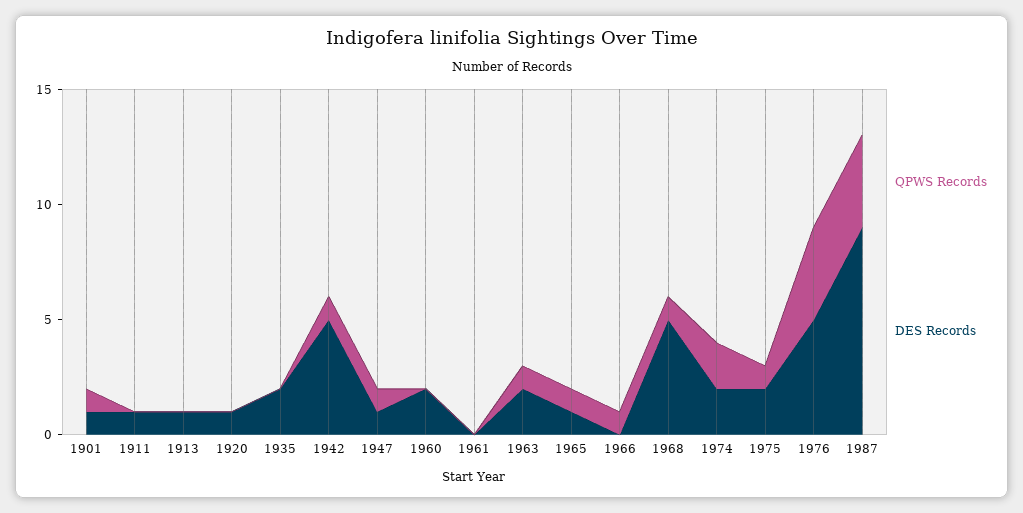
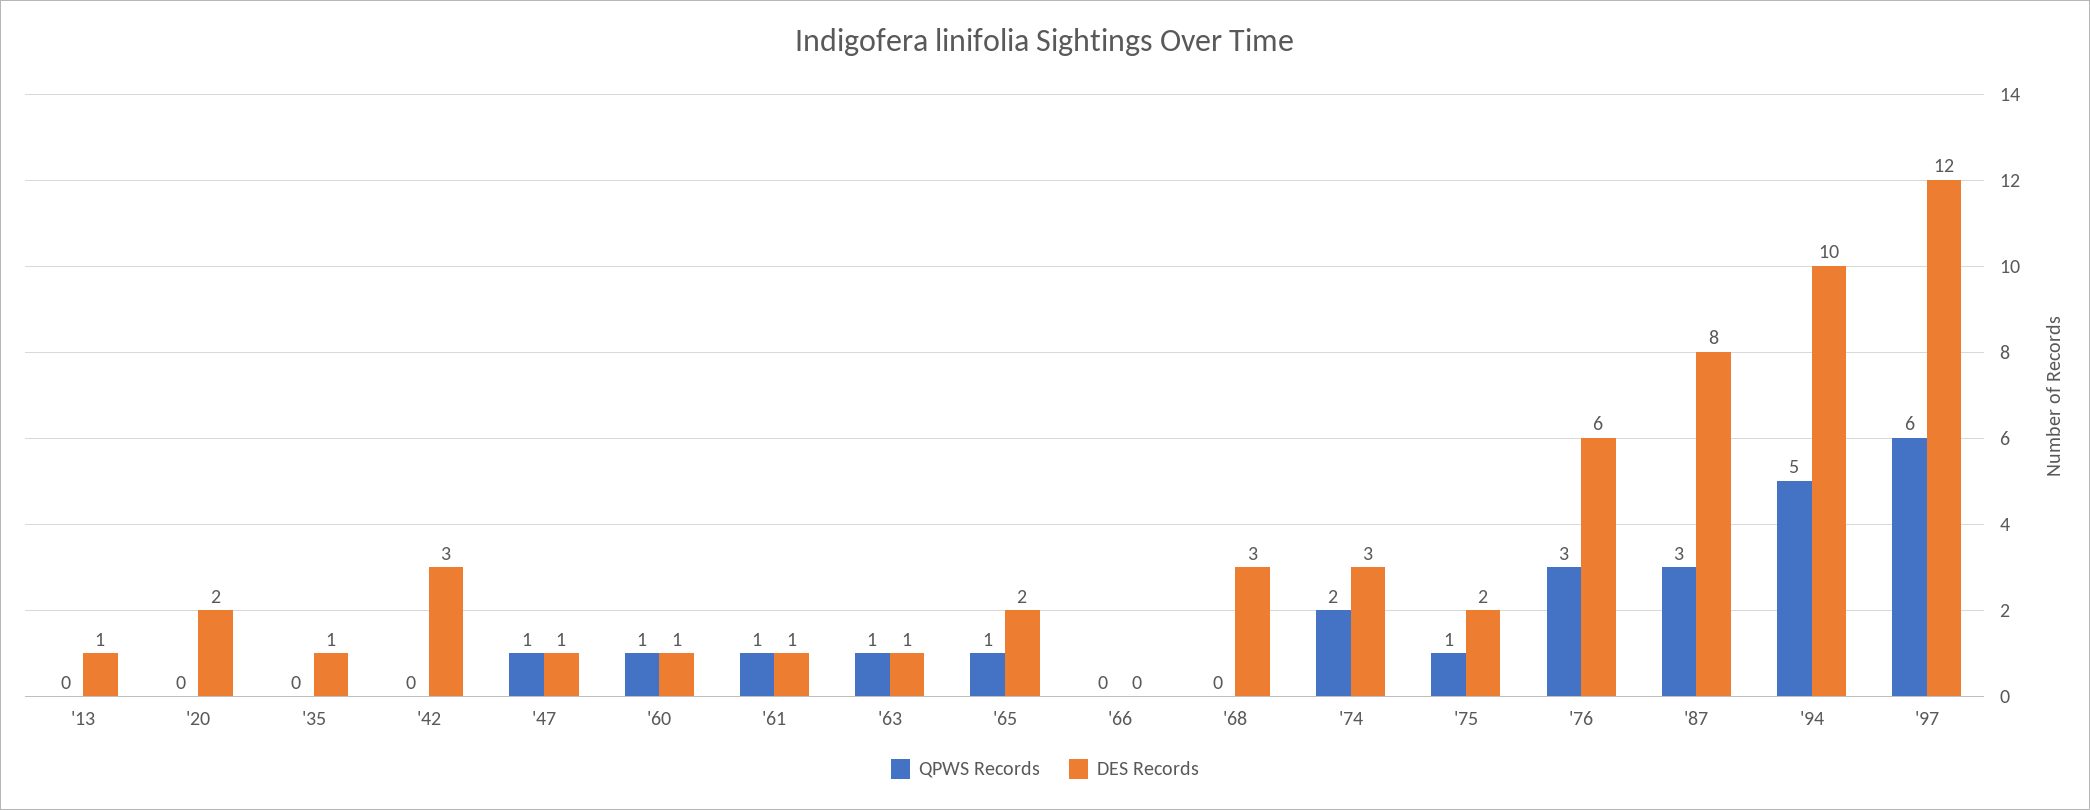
QPWS Records, 1901: 1 -> none
DES Records, 1901: 1 -> none
QPWS Records, 1911: 0 -> none
DES Records, 1911: 1 -> none
DES Records, 1920: 1 -> 2
DES Records, 1935: 2 -> 1
QPWS Records, 1942: 1 -> 0
DES Records, 1942: 5 -> 3
QPWS Records, 1960: 0 -> 1
DES Records, 1960: 2 -> 1
QPWS Records, 1961: 0 -> 1
DES Records, 1961: 0 -> 1
DES Records, 1963: 2 -> 1
DES Records, 1965: 1 -> 2
QPWS Records, 1966: 1 -> 0
QPWS Records, 1968: 1 -> 0
DES Records, 1968: 5 -> 3
DES Records, 1974: 2 -> 3
QPWS Records, 1976: 4 -> 3
DES Records, 1976: 5 -> 6
QPWS Records, 1987: 4 -> 3
DES Records, 1987: 9 -> 8
QPWS Records, '94: none -> 5
DES Records, '94: none -> 10
QPWS Records, '97: none -> 6
DES Records, '97: none -> 12

